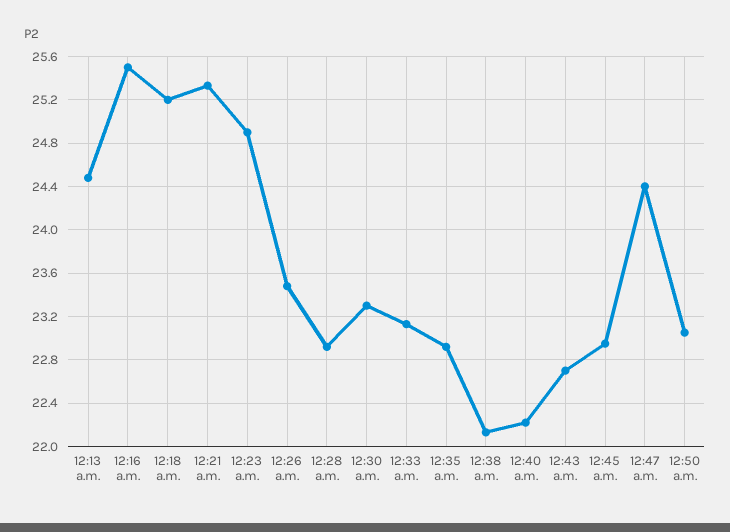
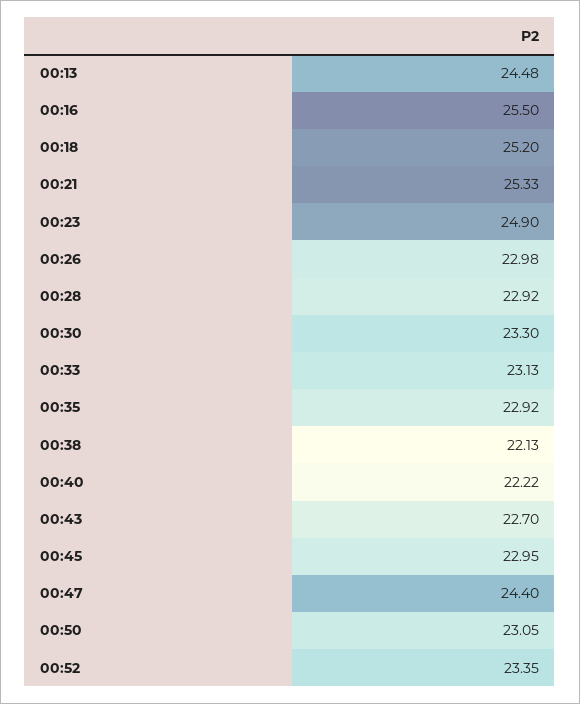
12:26 a.m.: 23.5 -> 22.98
00:52: none -> 23.35

